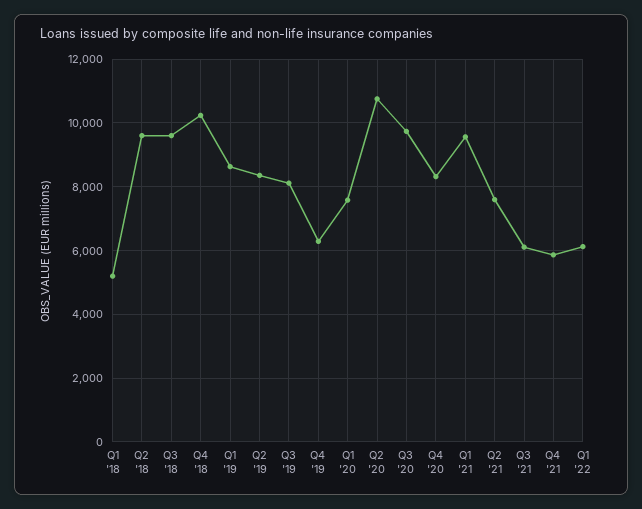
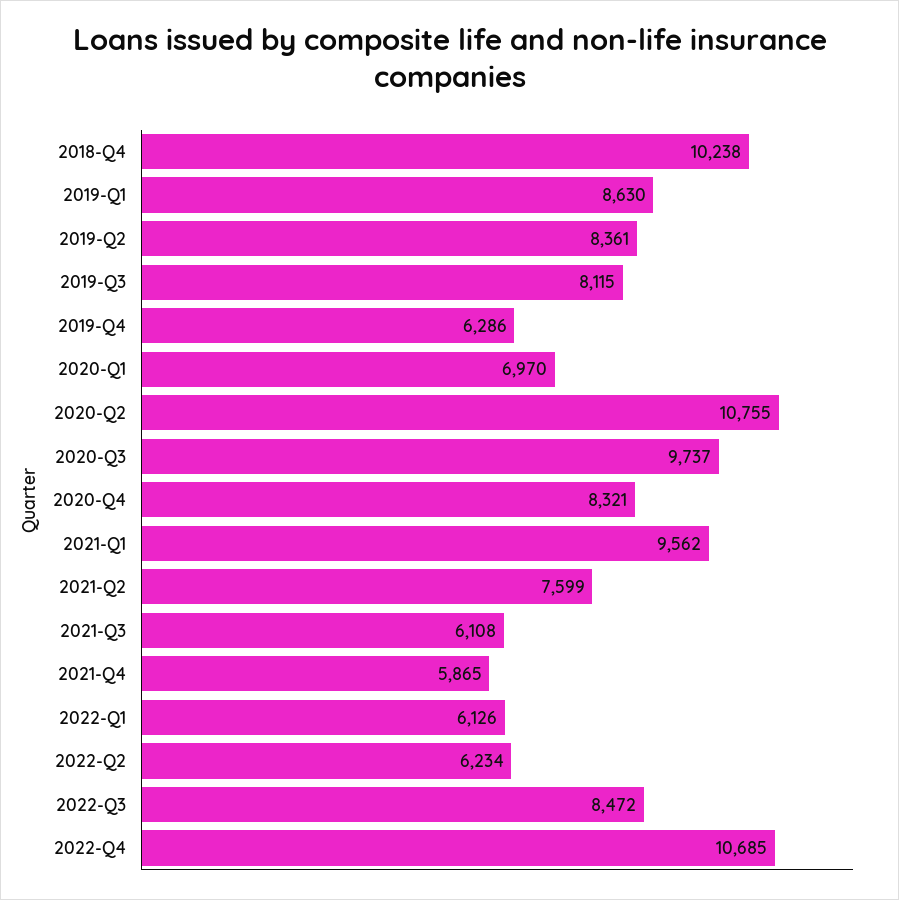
Q1 '18: 5200 -> none
Q2 '18: 9600 -> none
Q3 '18: 9600 -> none
Q1 '20: 7600 -> 6970
2022-Q2: none -> 6234
2022-Q3: none -> 8472
2022-Q4: none -> 10685

